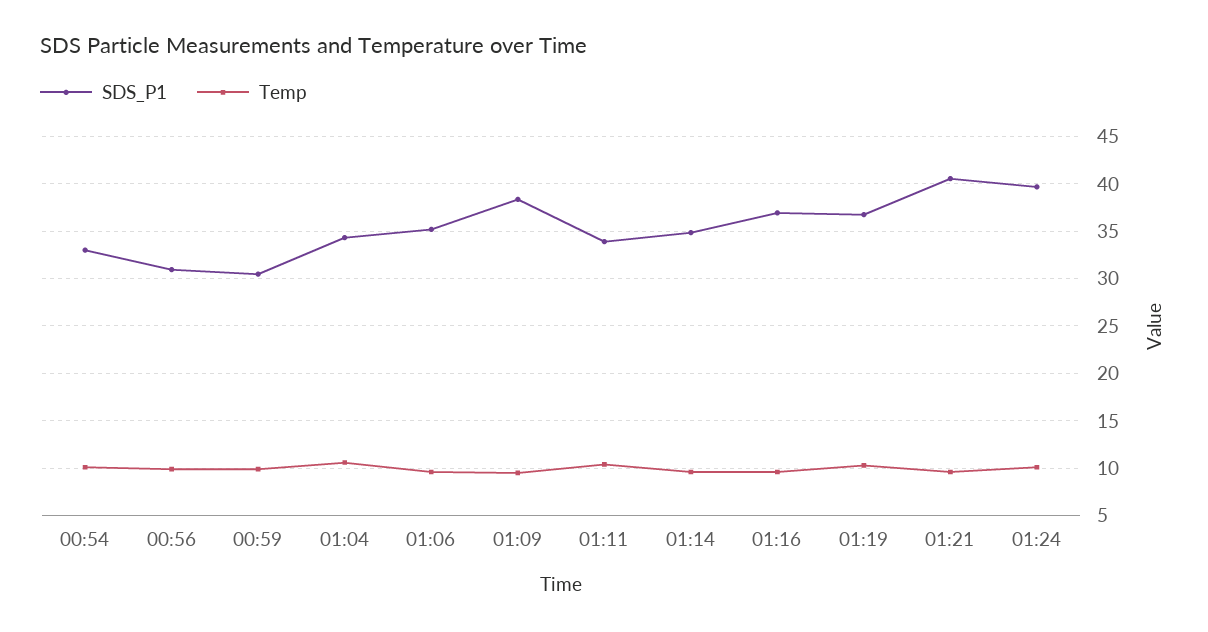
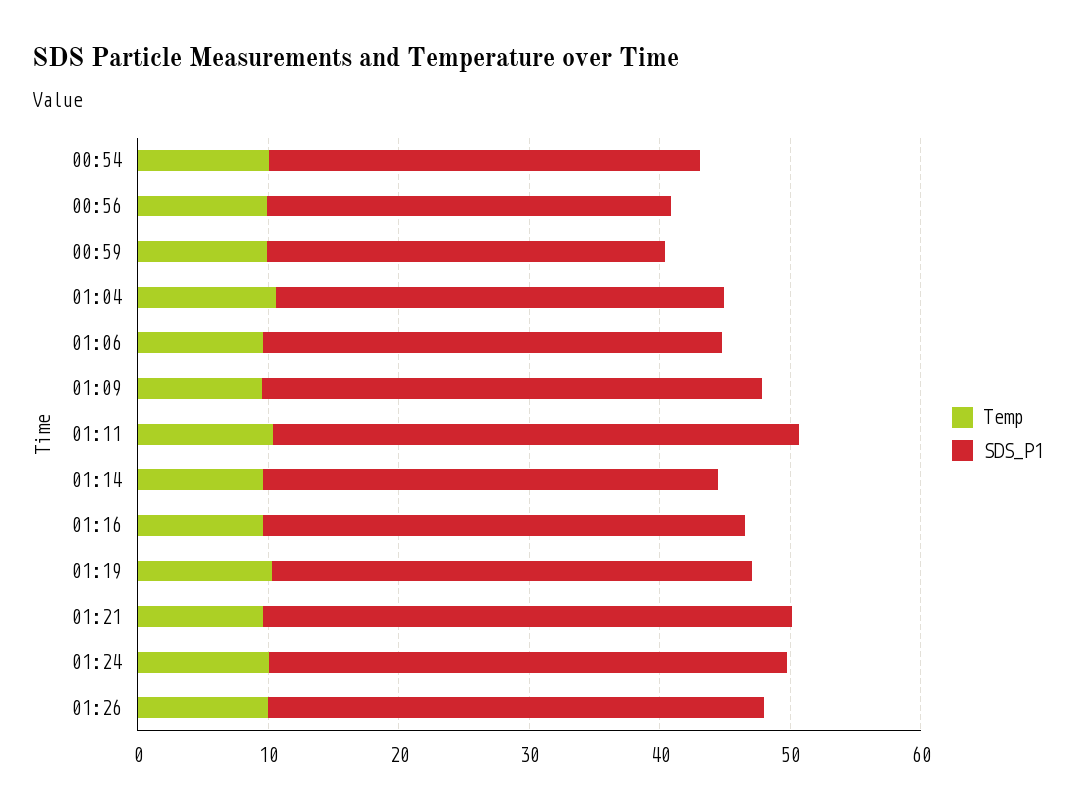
SDS_P1, 01:11: 34 -> 40
Temp, 01:26: none -> 10
SDS_P1, 01:26: none -> 38

